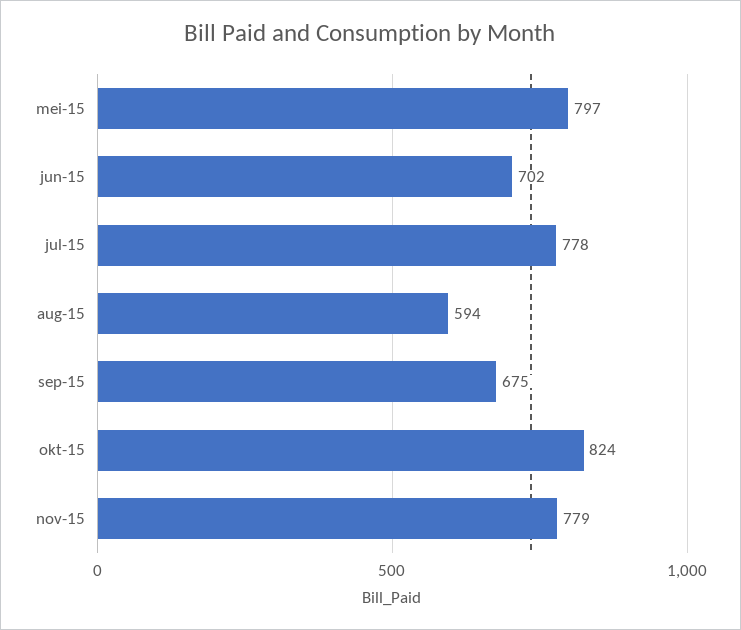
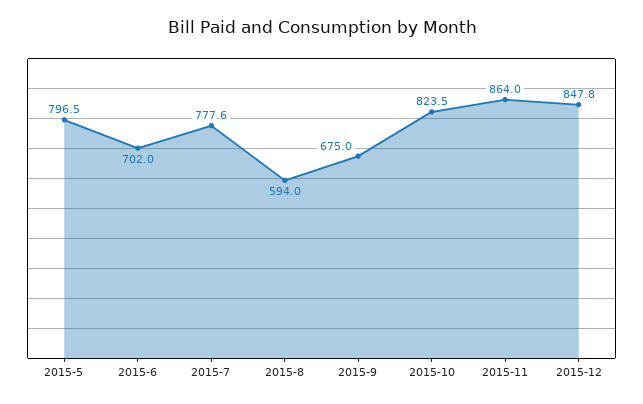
nov-15: 779 -> 864
2015-12: none -> 847.8

